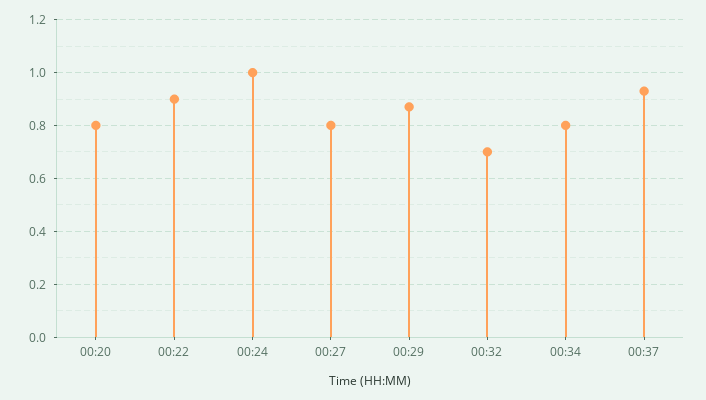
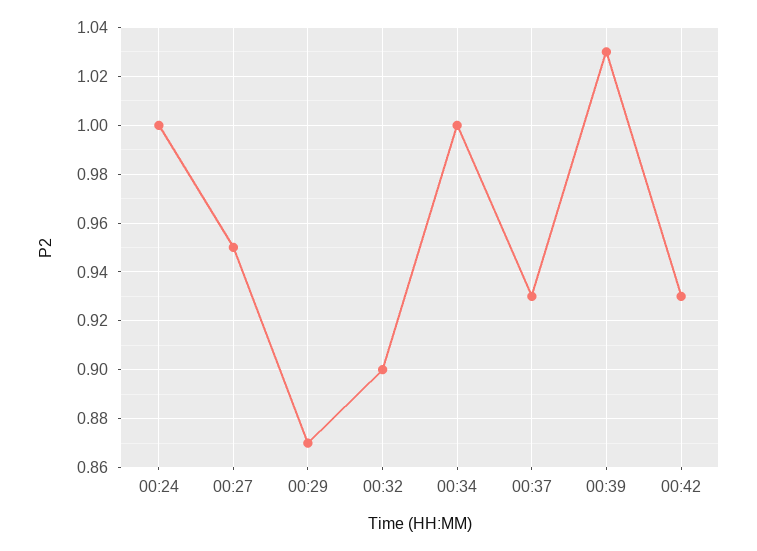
00:20: 0.8 -> none
00:22: 0.9 -> none
00:27: 0.8 -> 0.95
00:32: 0.7 -> 0.9
00:34: 0.8 -> 1
00:39: none -> 1.03
00:42: none -> 0.93

